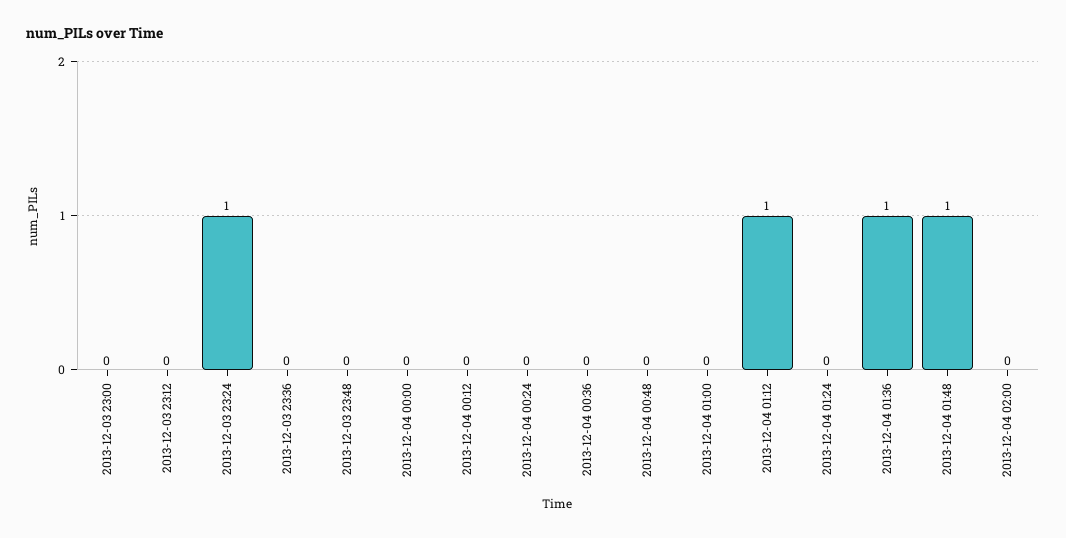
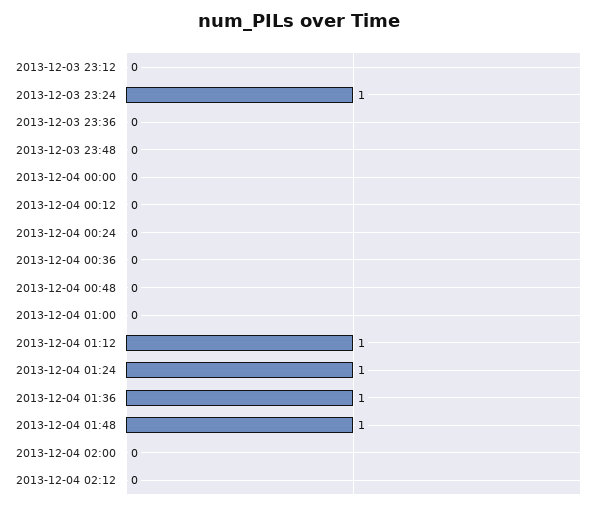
2013-12-03 23:00: 0 -> none
2013-12-04 01:24: 0 -> 1
2013-12-04 02:12: none -> 0

